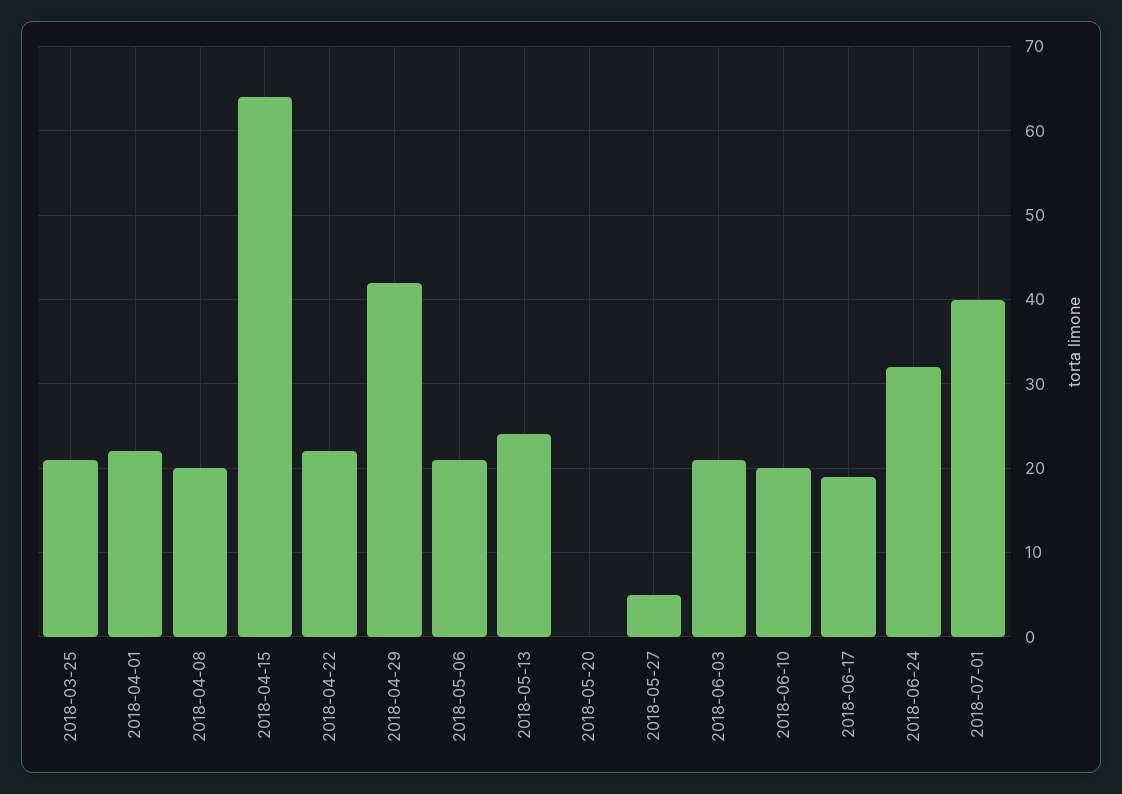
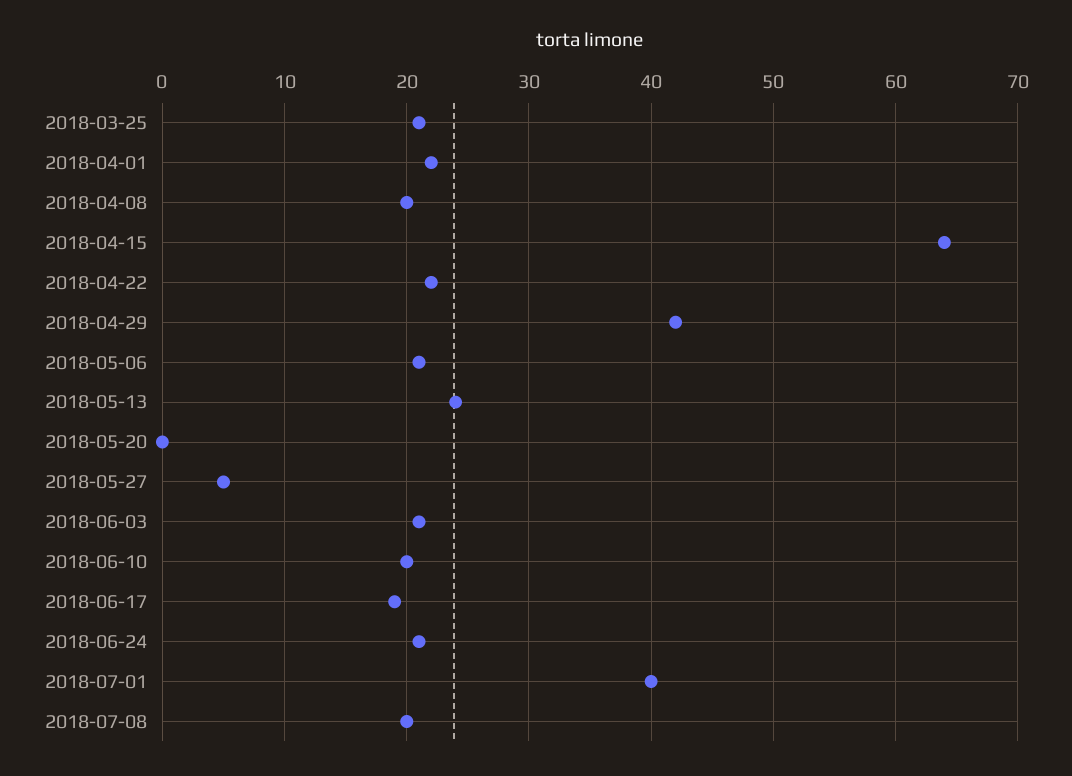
2018-06-24: 32 -> 21
2018-07-08: none -> 20

